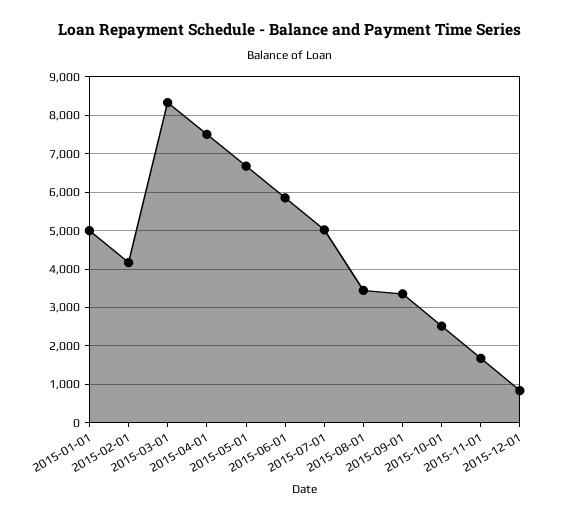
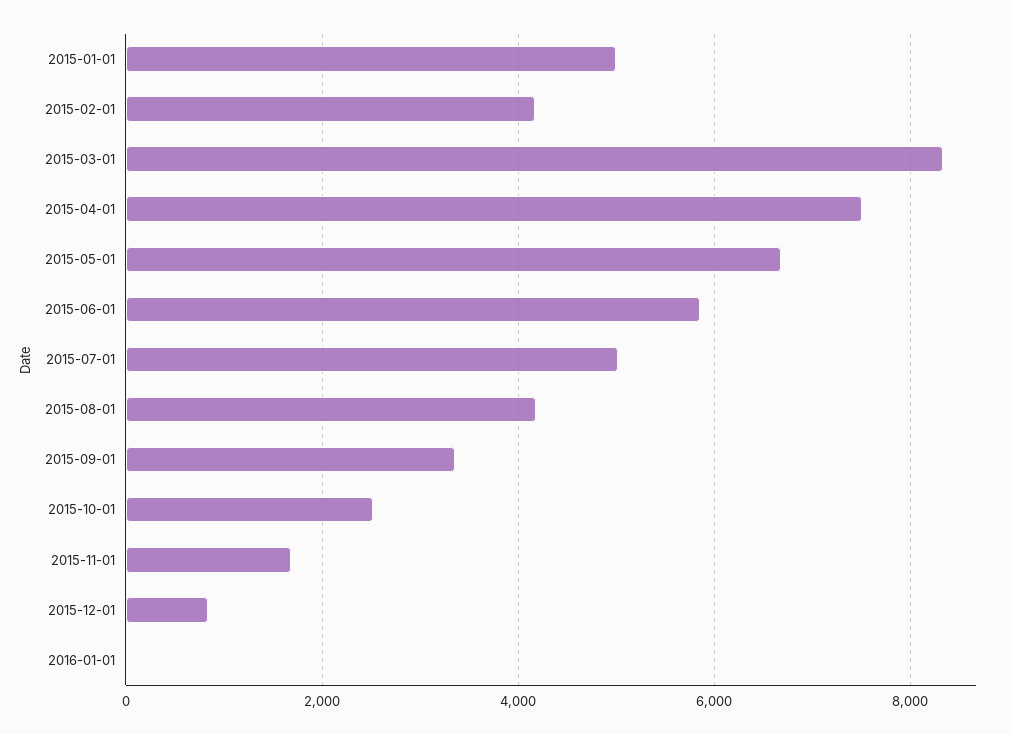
2015-08-01: 3400 -> 4200
2016-01-01: none -> 0

